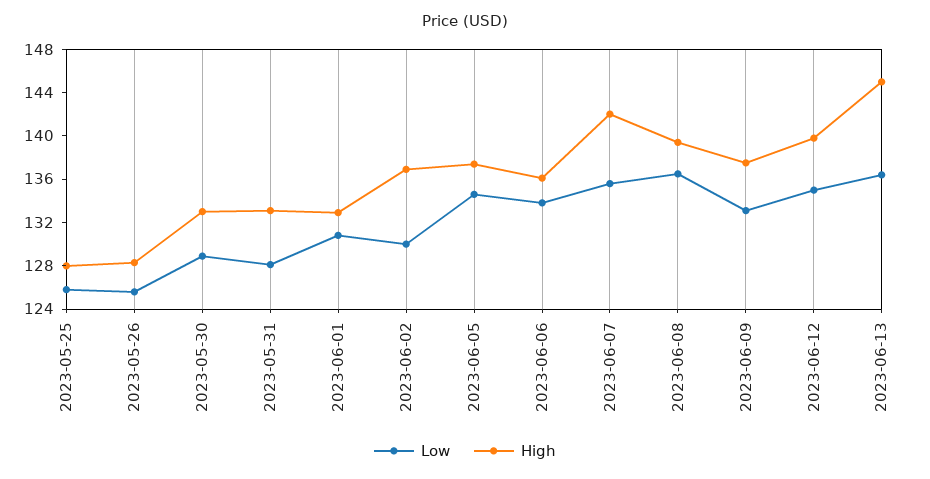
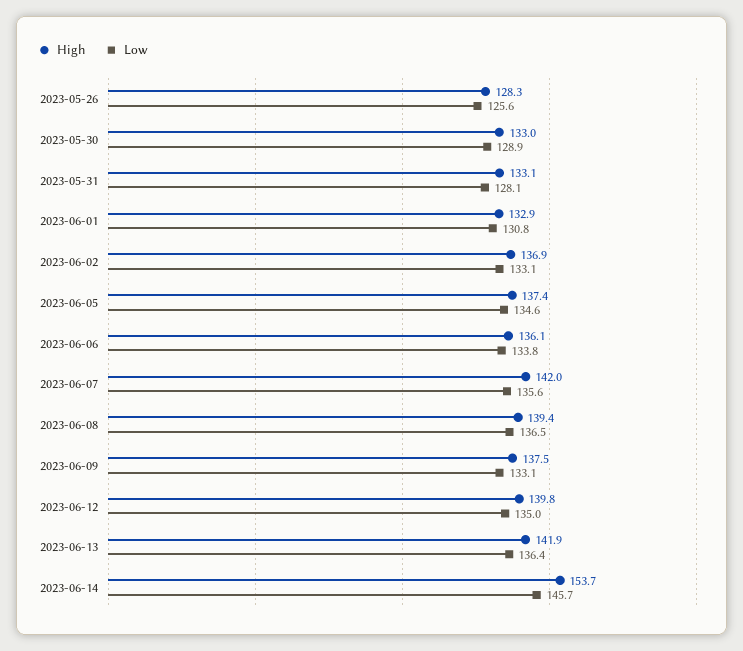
Low, 2023-05-25: 126 -> none
High, 2023-05-25: 128 -> none
Low, 2023-06-02: 130 -> 133.1
High, 2023-06-13: 145 -> 141.9
High, 2023-06-14: none -> 153.7
Low, 2023-06-14: none -> 145.7

